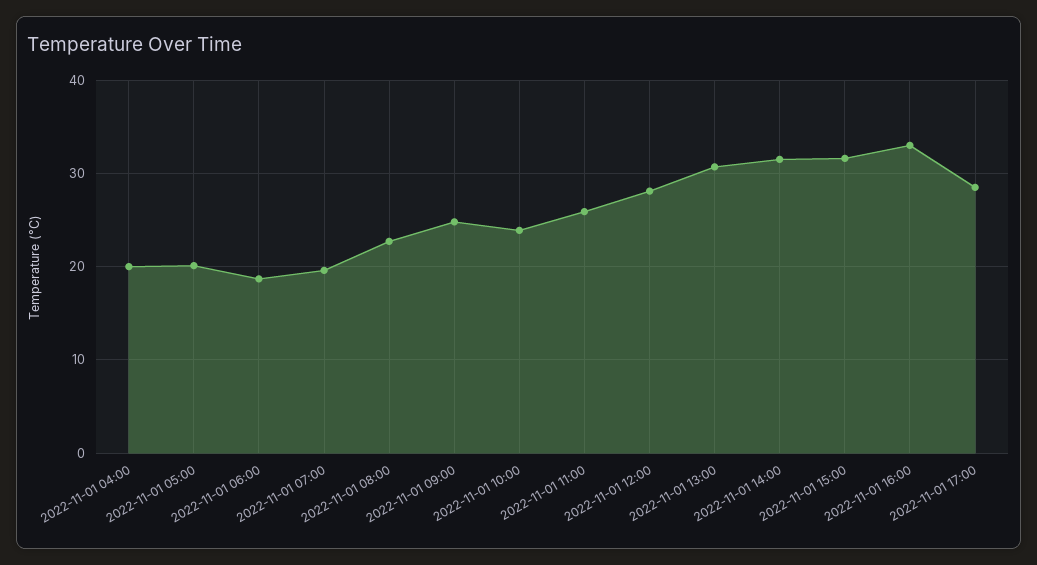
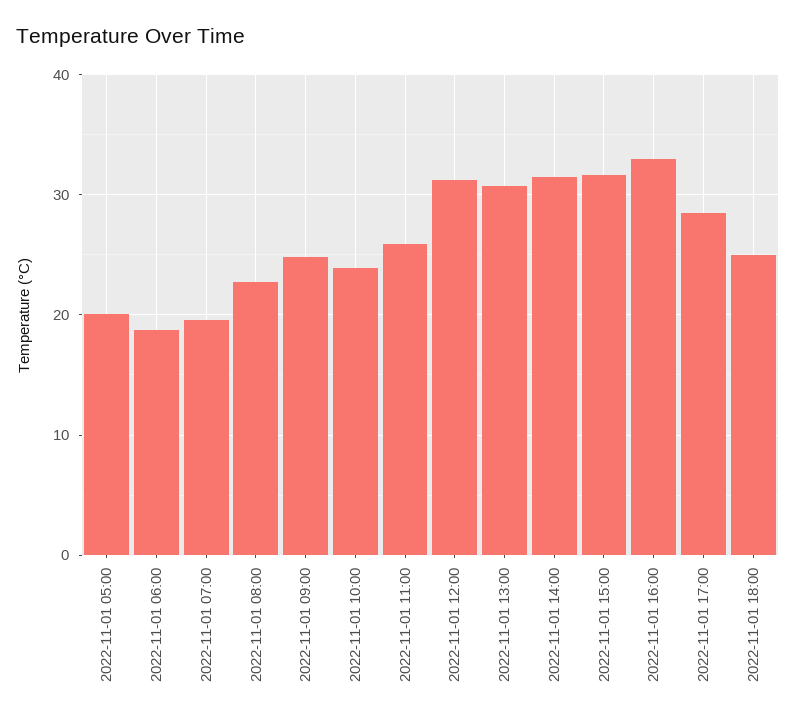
2022-11-01 04:00: 20 -> none
2022-11-01 12:00: 28 -> 31
2022-11-01 18:00: none -> 25

